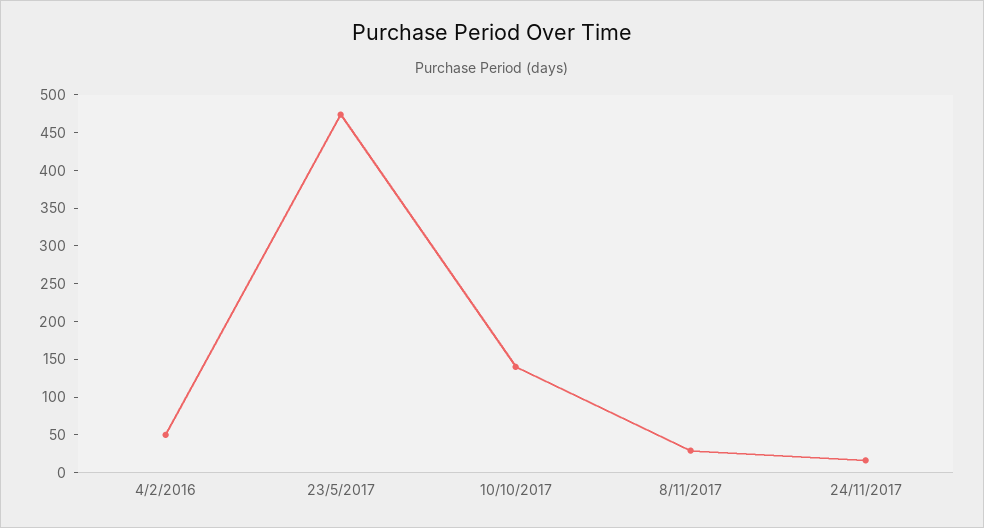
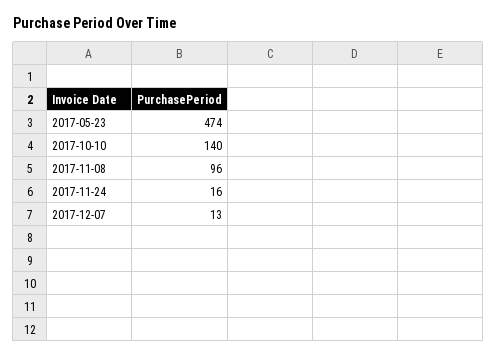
4/2/2016: 50 -> none
8/11/2017: 25 -> 96
2017-12-07: none -> 13

